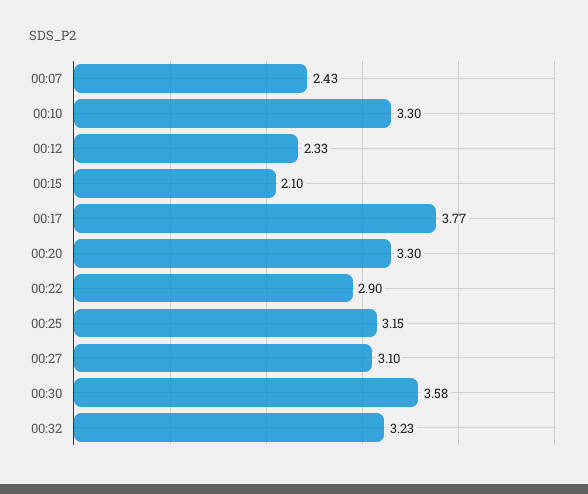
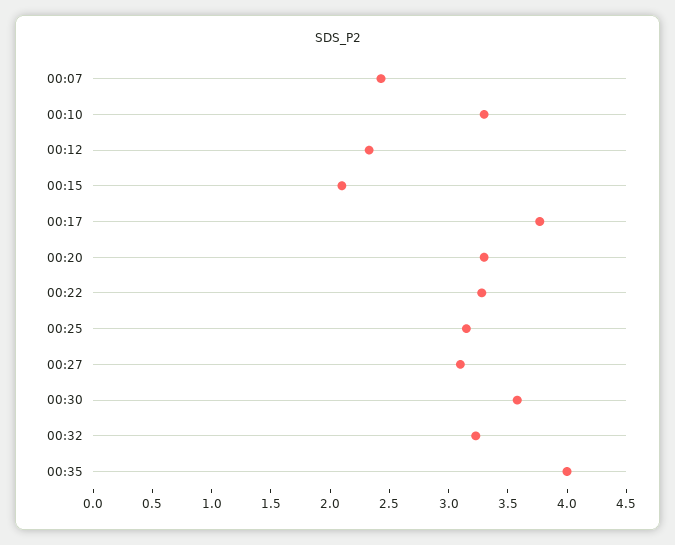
00:22: 2.9 -> 3.3
00:35: none -> 4

